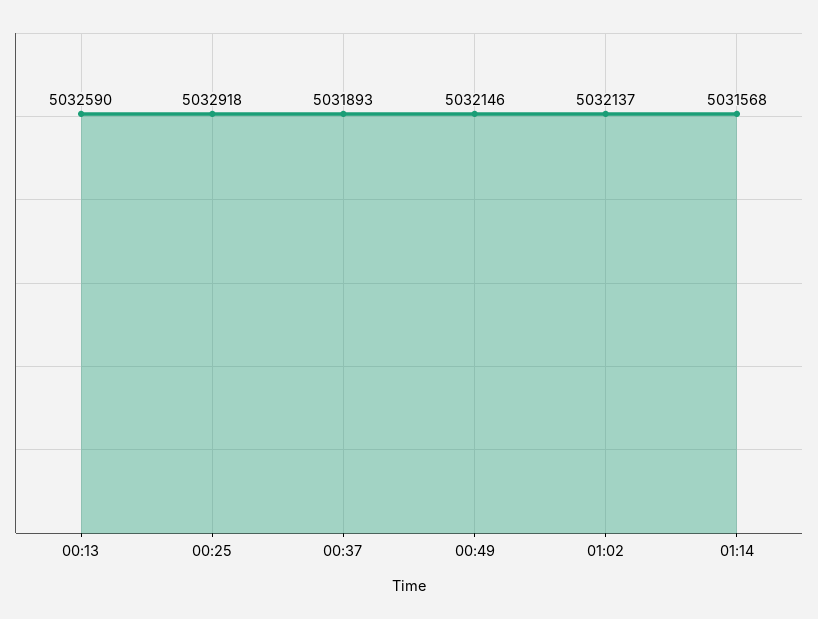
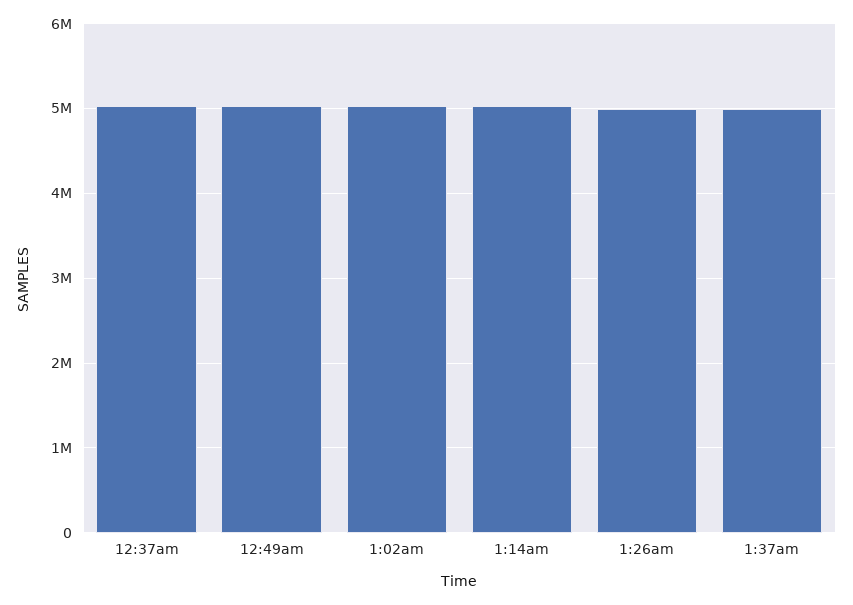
00:13: 5032590 -> none
00:25: 5032918 -> none
1:26am: none -> 5000000
1:37am: none -> 5000000

